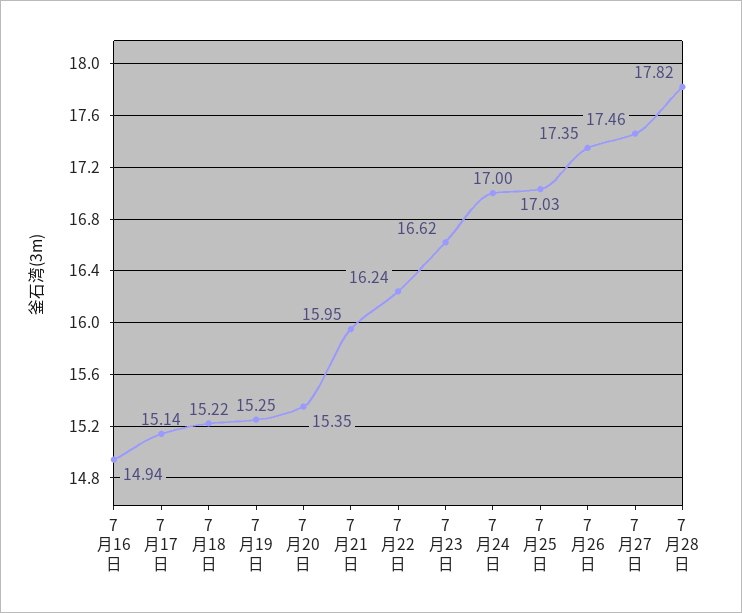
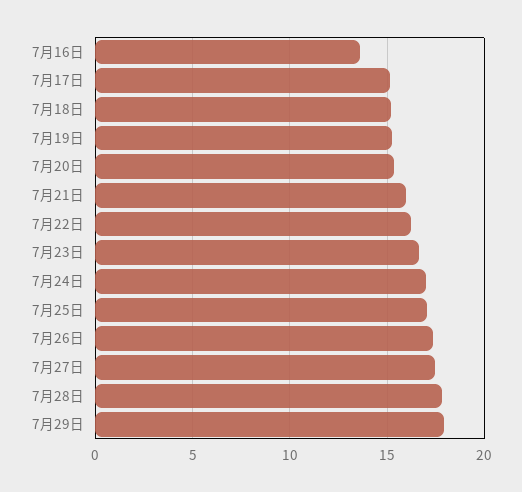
7月16日: 14.94 -> 13.5
7月29日: none -> 18

